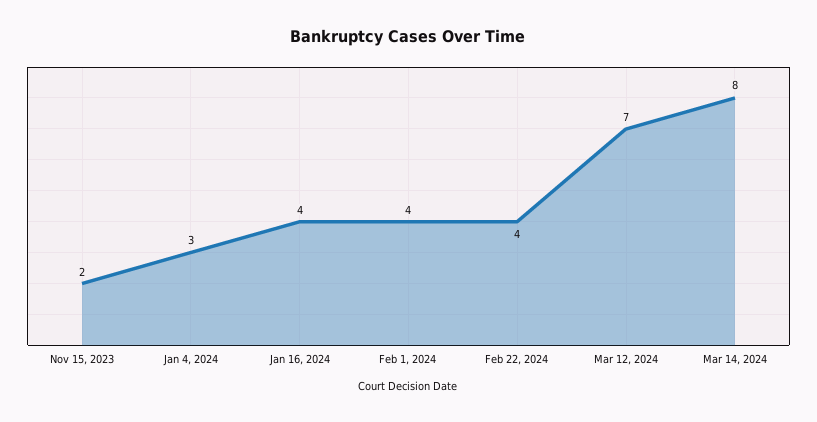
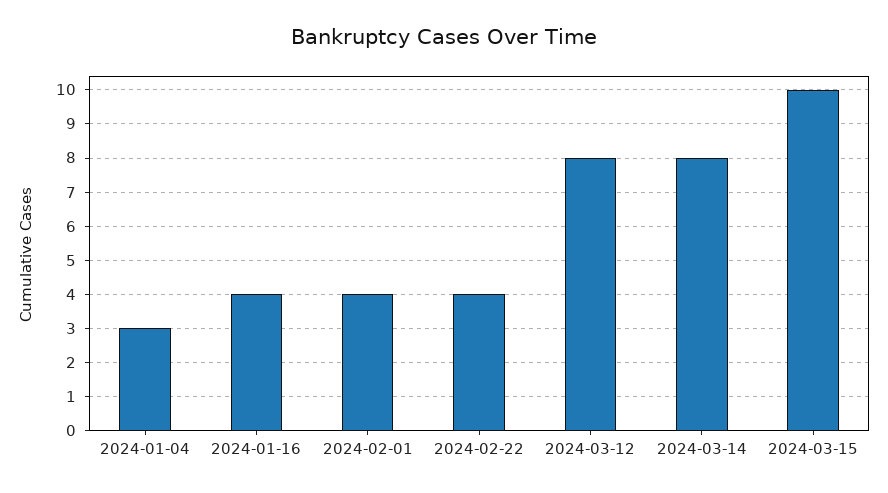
Nov 15, 2023: 2 -> none
Mar 12, 2024: 7 -> 8
2024-03-15: none -> 10

